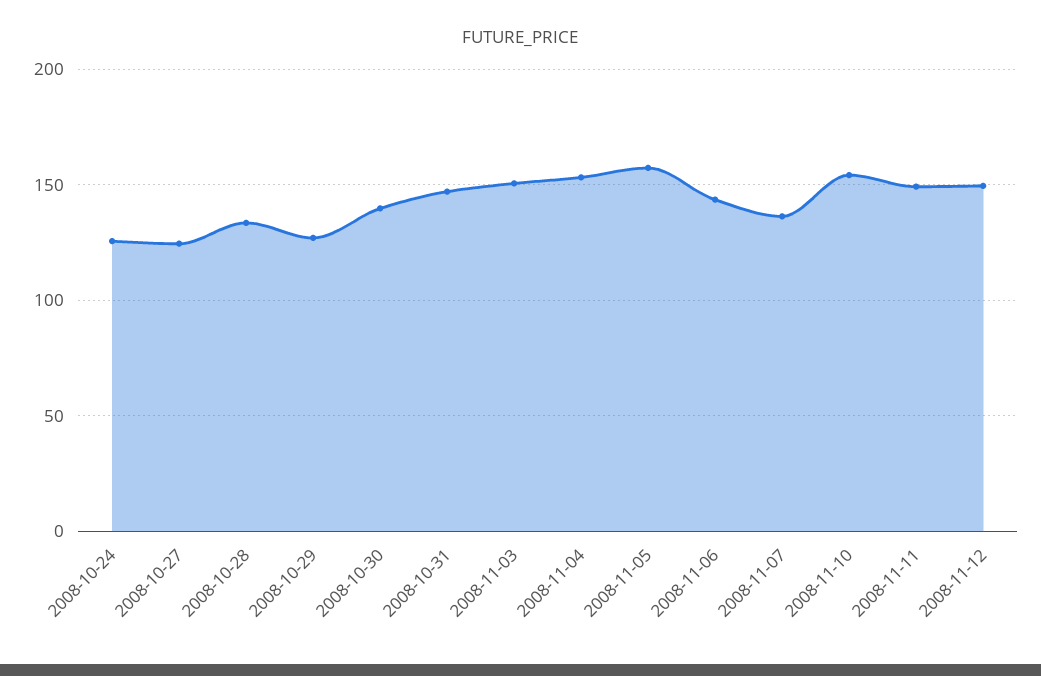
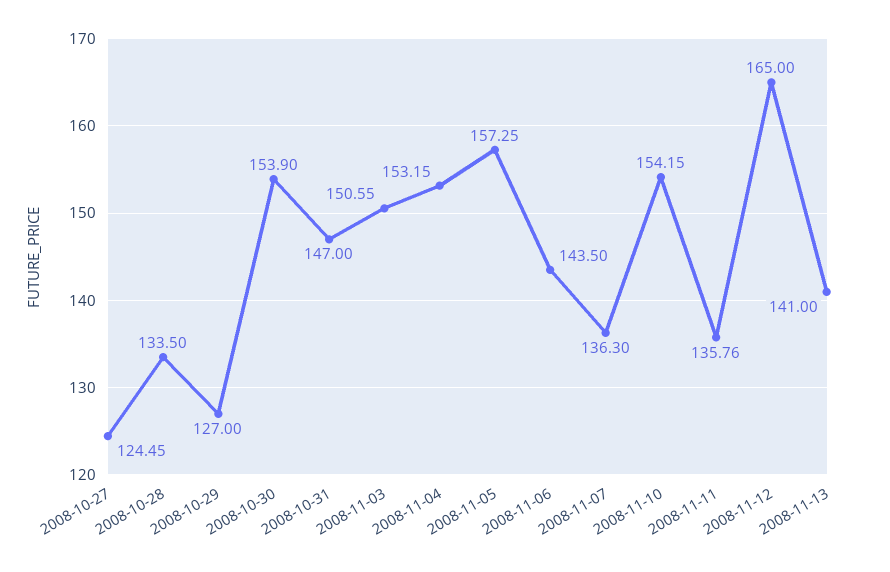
2008-10-24: 125 -> none
2008-10-30: 140 -> 153.9
2008-11-11: 150 -> 135.76
2008-11-12: 150 -> 165
2008-11-13: none -> 141

